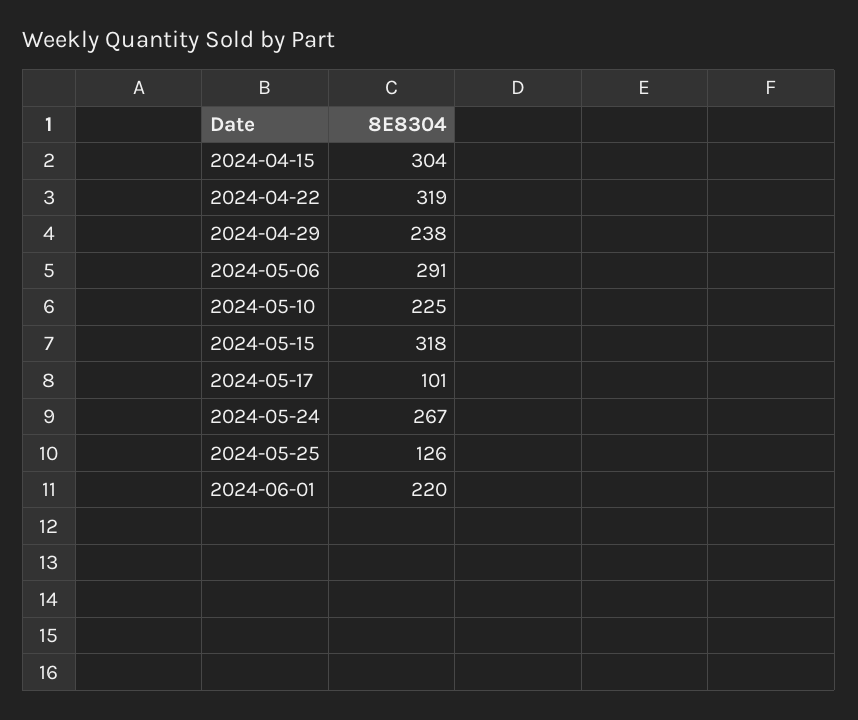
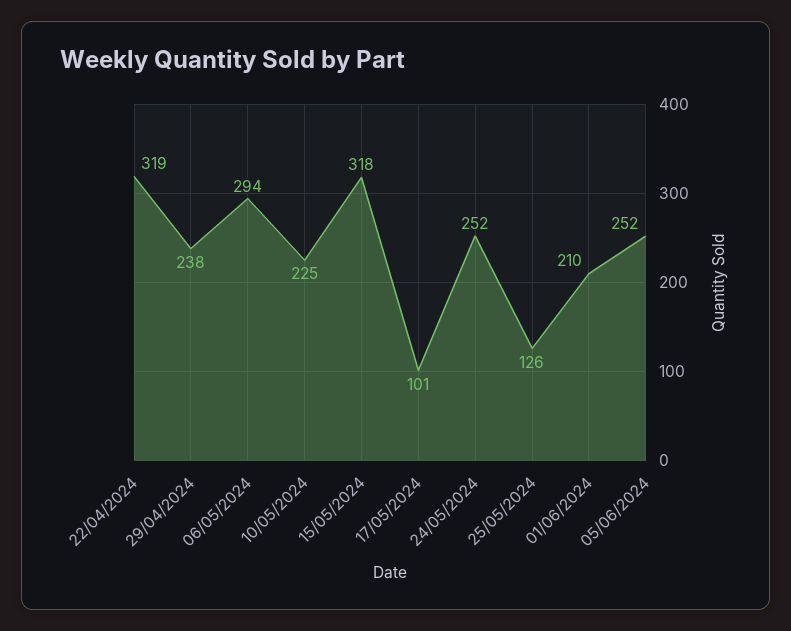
2024-04-15: 304 -> none
2024-05-06: 291 -> 294
2024-05-24: 267 -> 252
2024-06-01: 220 -> 210
05/06/2024: none -> 252

